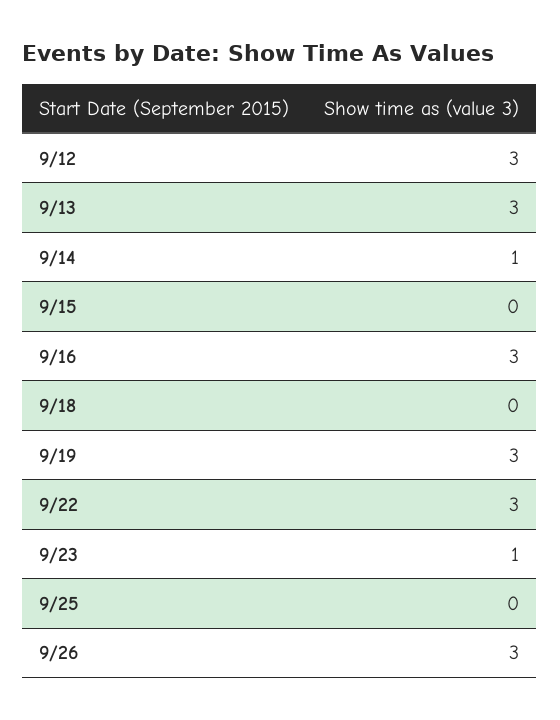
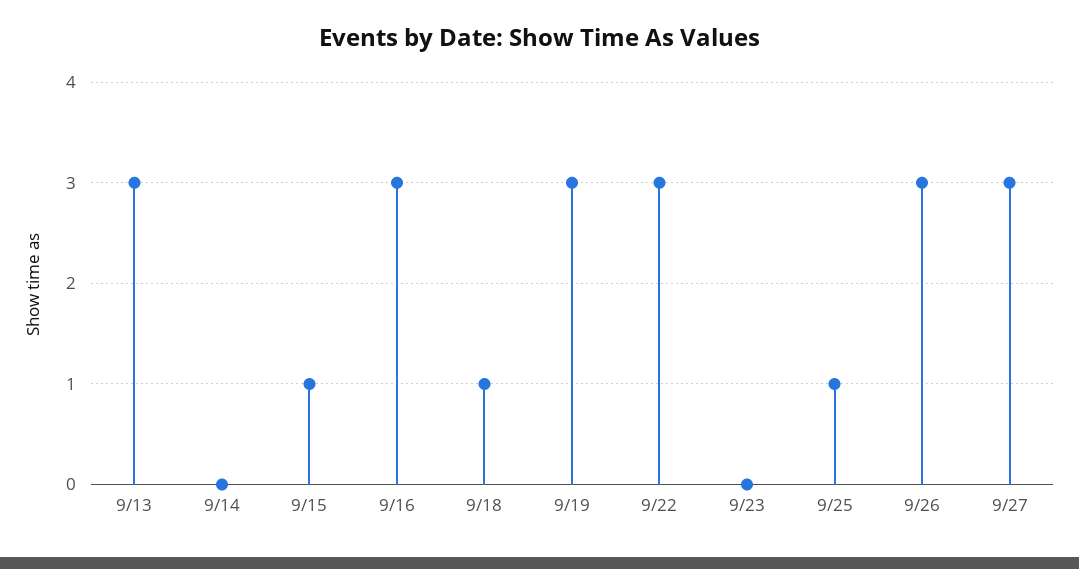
9/12: 3 -> none
9/14: 1 -> 0
9/15: 0 -> 1
9/18: 0 -> 1
9/23: 1 -> 0
9/25: 0 -> 1
9/27: none -> 3

